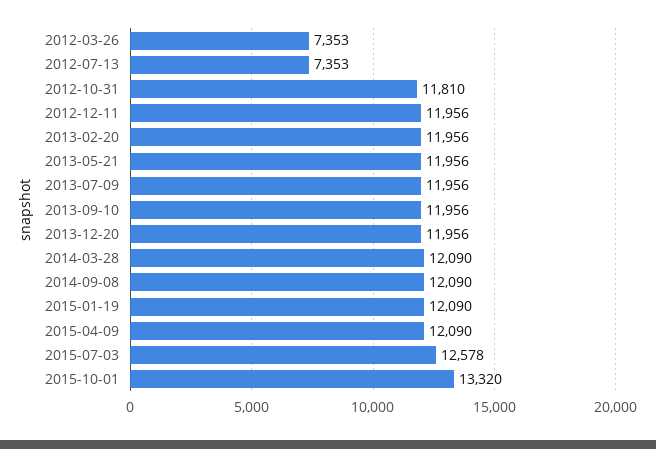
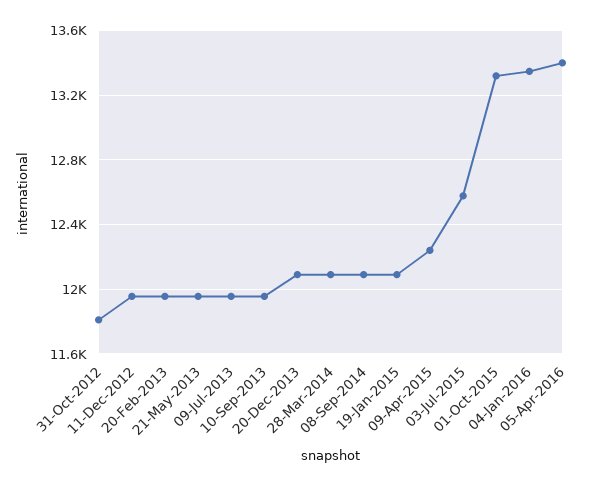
2012-03-26: 7353 -> none
2012-07-13: 7353 -> none
2013-12-20: 11956 -> 12100
2015-04-09: 12090 -> 12250
04-Jan-2016: none -> 13350
05-Apr-2016: none -> 13400

